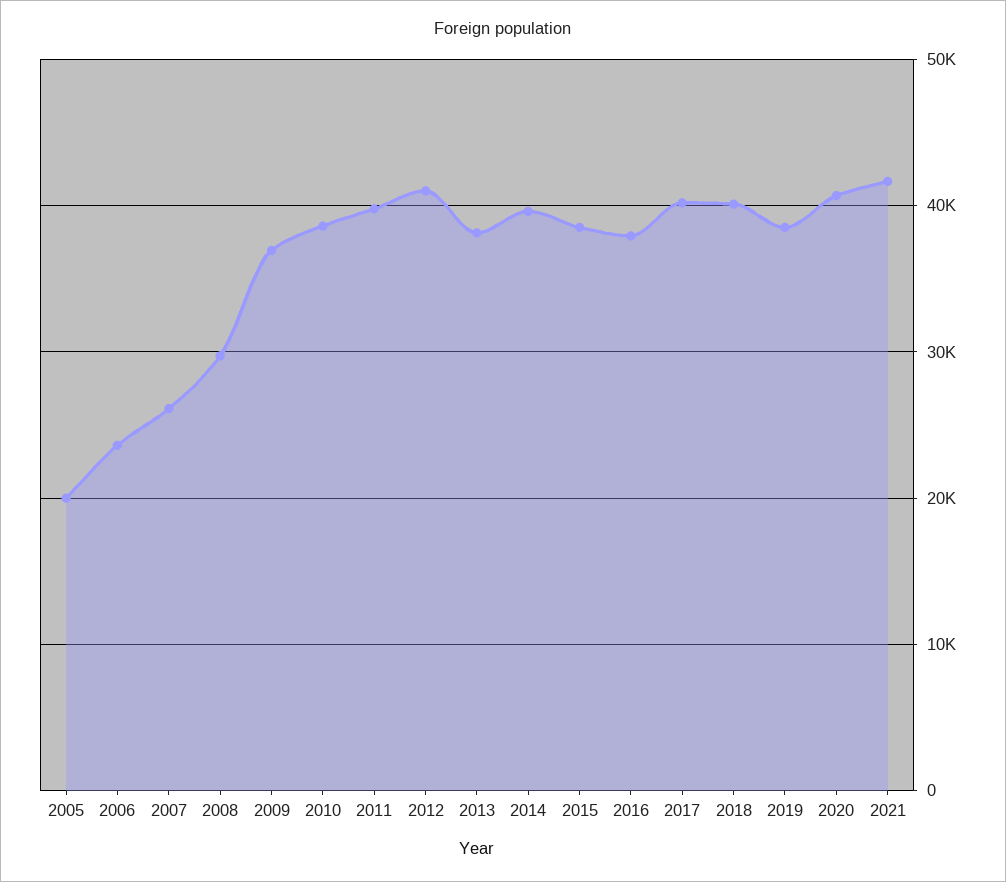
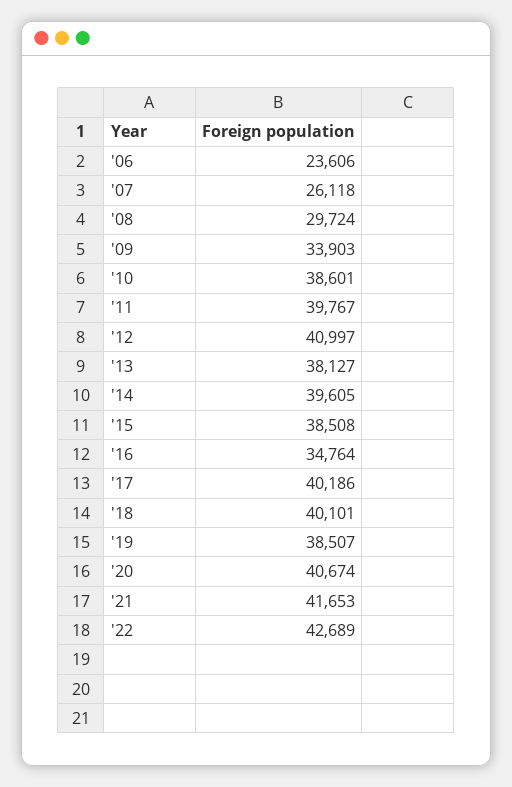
2005: 20000 -> none
2009: 37000 -> 33903
2016: 38000 -> 34764
'22: none -> 42689

